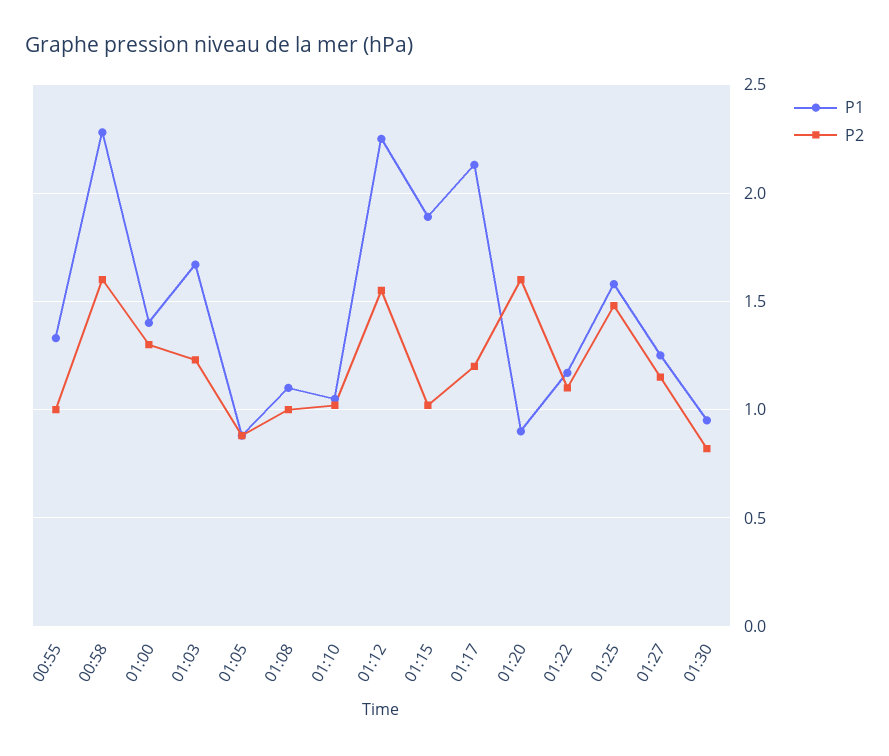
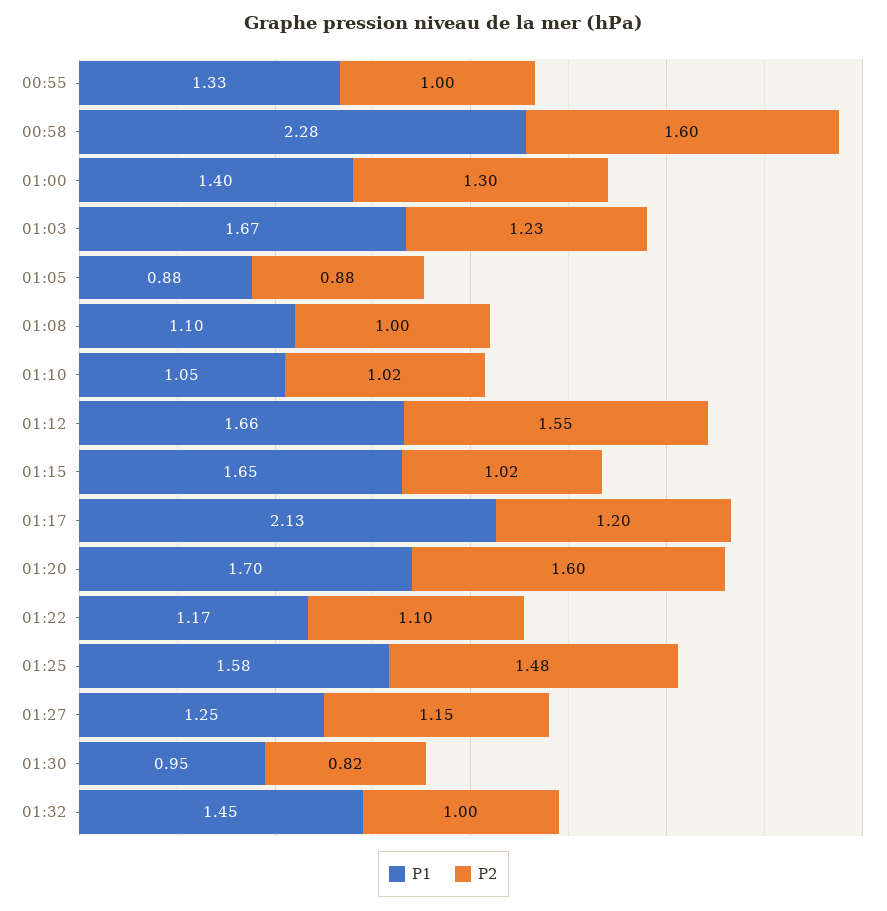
P1, 01:12: 2.25 -> 1.66
P1, 01:15: 1.9 -> 1.65
P1, 01:20: 0.9 -> 1.7
P1, 01:32: none -> 1.45
P2, 01:32: none -> 1

